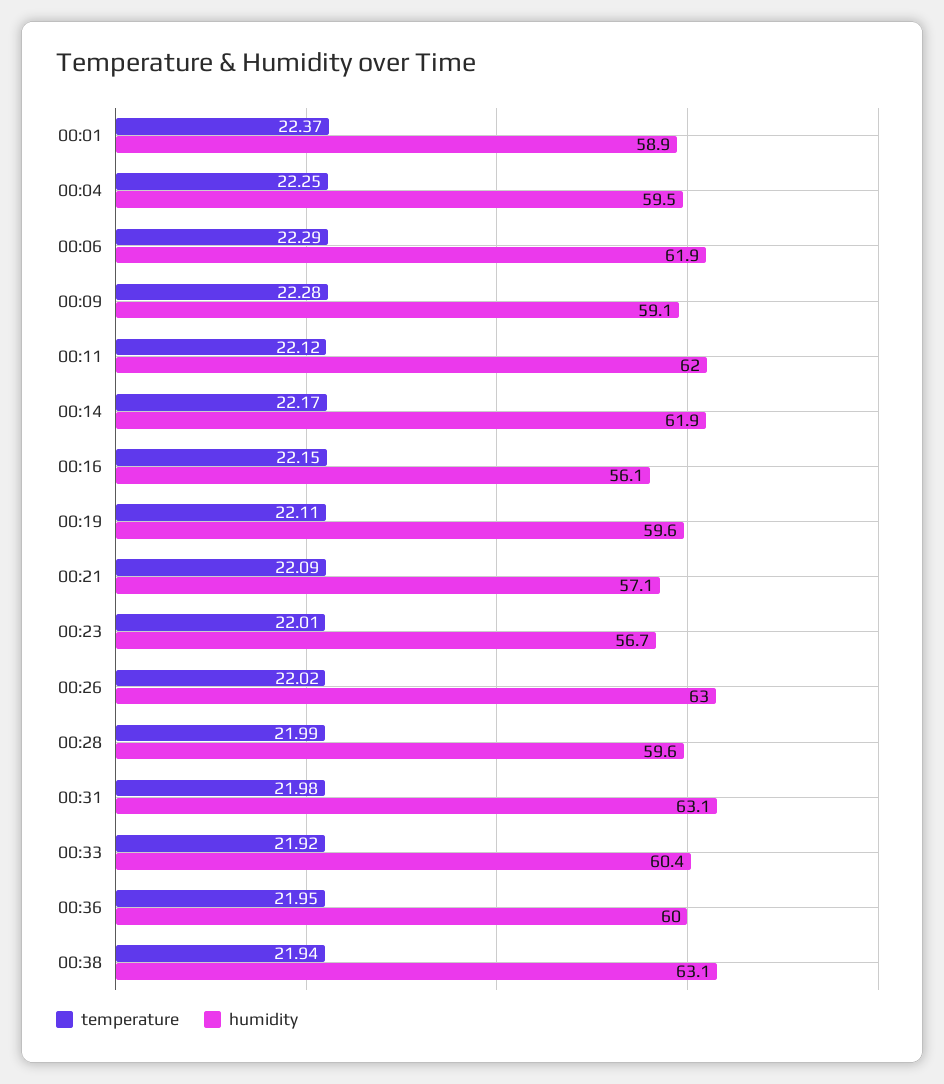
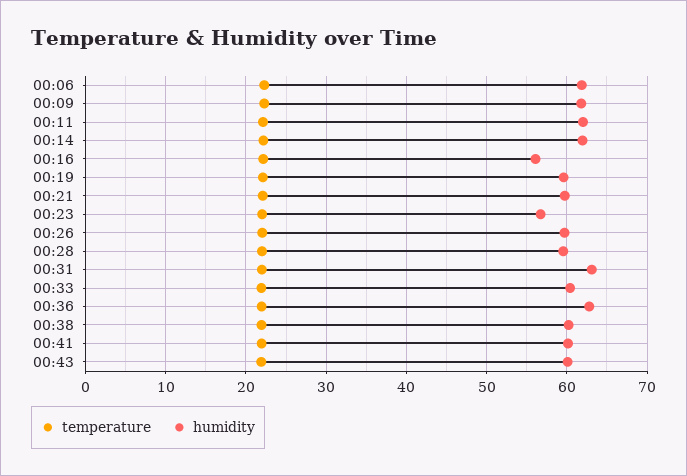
temperature, 00:01: 22.37 -> none
humidity, 00:01: 58.9 -> none
temperature, 00:04: 22.25 -> none
humidity, 00:04: 59.5 -> none
humidity, 00:09: 59.1 -> 62
humidity, 00:21: 57.1 -> 60
humidity, 00:26: 63 -> 60
humidity, 00:36: 60 -> 63
humidity, 00:38: 63.1 -> 60
temperature, 00:41: none -> 22
humidity, 00:41: none -> 60
temperature, 00:43: none -> 22
humidity, 00:43: none -> 60

